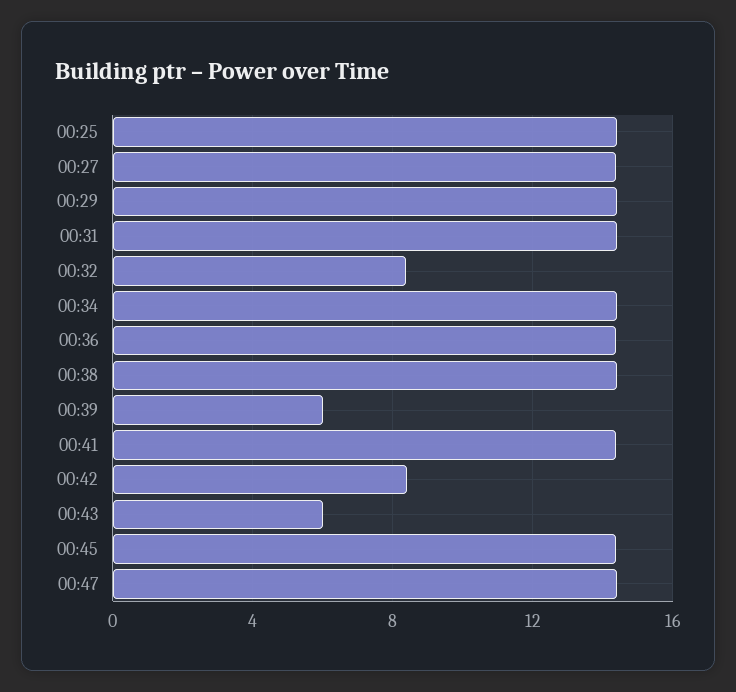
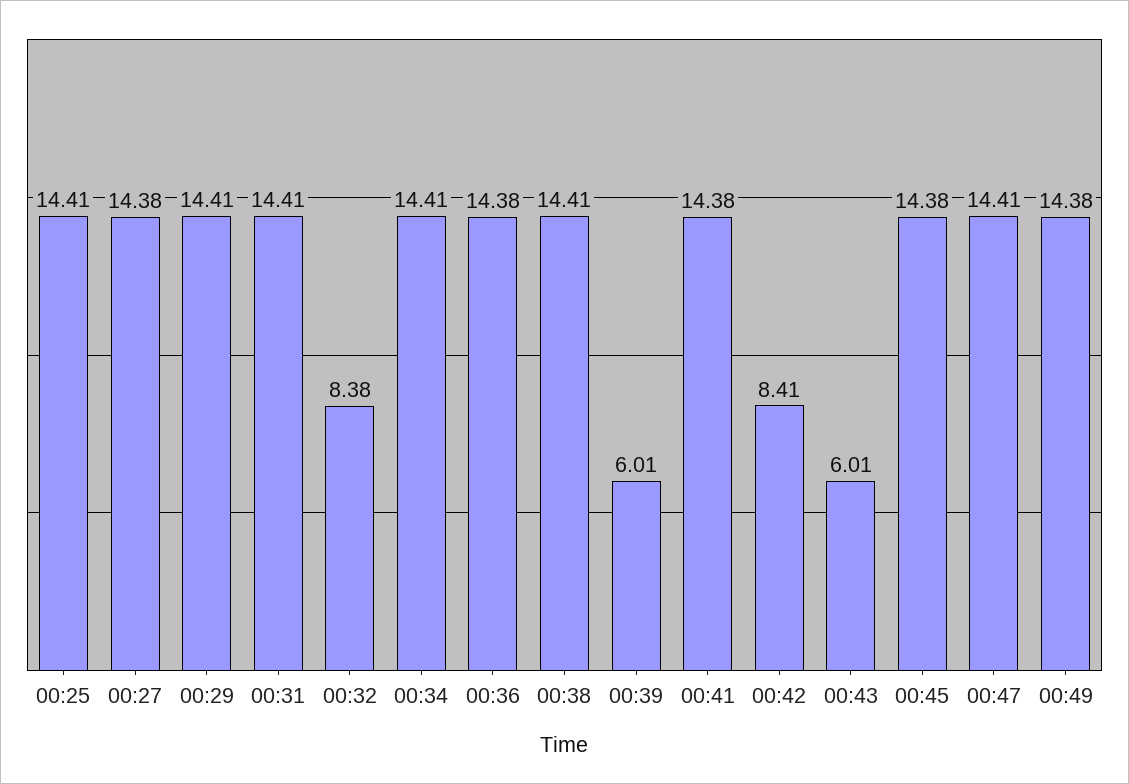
00:49: none -> 14.38

